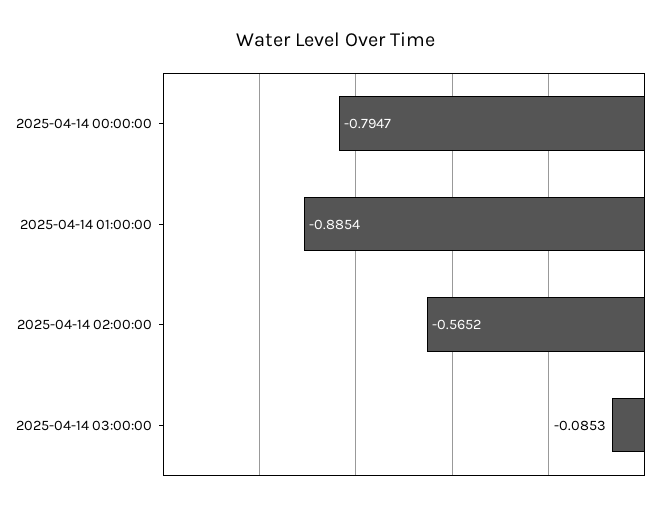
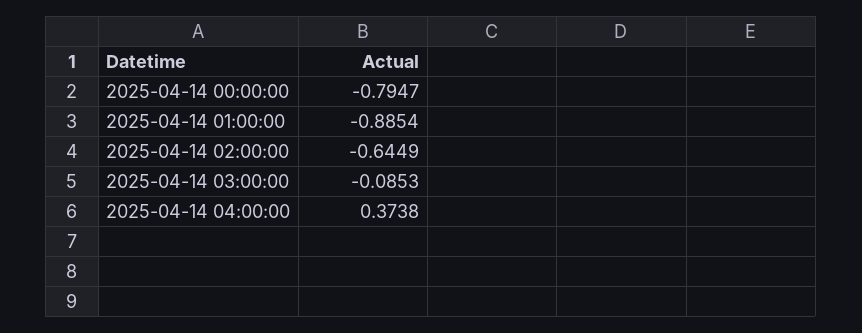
2025-04-14 02:00:00: -0.5652 -> -0.6449
2025-04-14 04:00:00: none -> 0.3738

